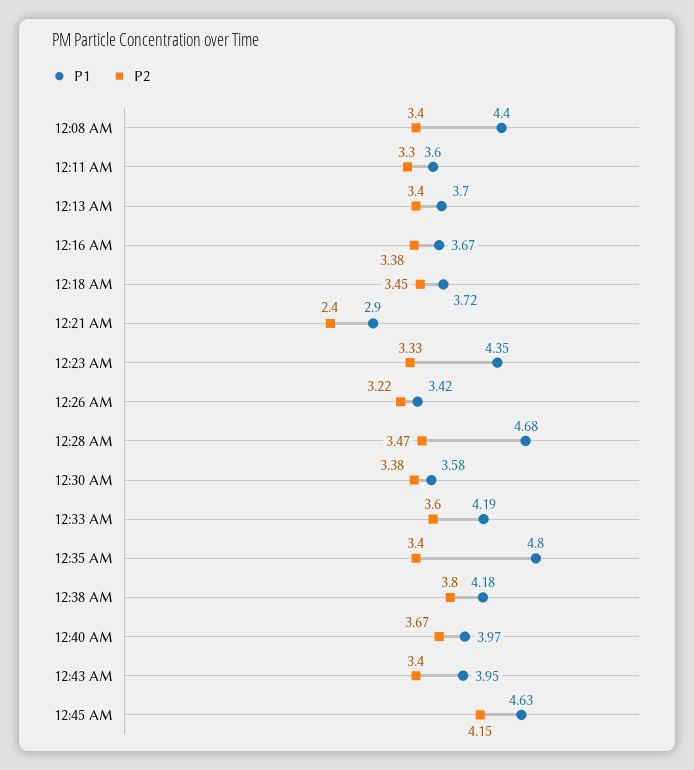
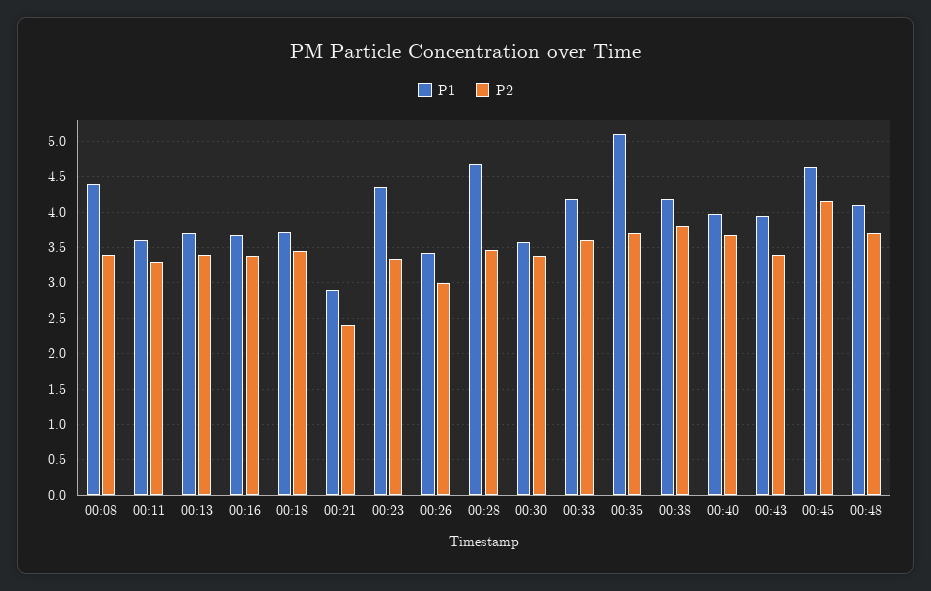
P2, 12:26 AM: 3.22 -> 3
P1, 12:35 AM: 4.8 -> 5.1
P2, 12:35 AM: 3.4 -> 3.7
P1, 00:48: none -> 4.1
P2, 00:48: none -> 3.7

